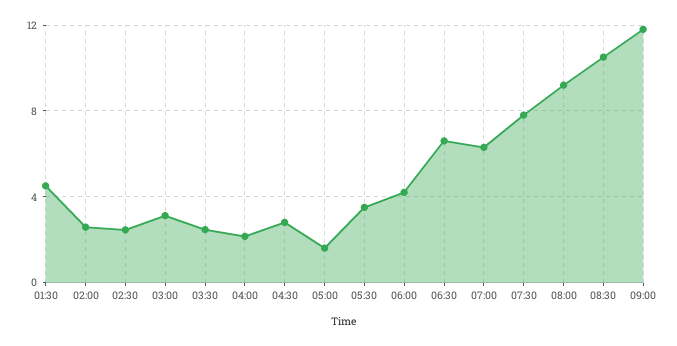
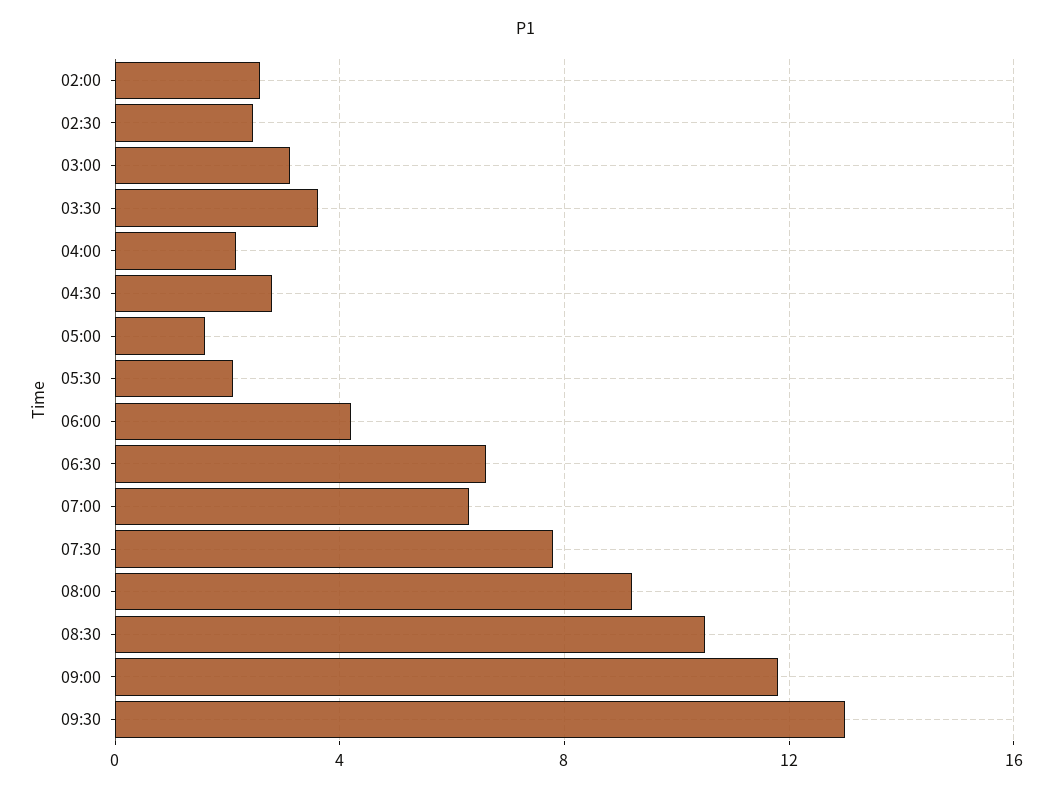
01:30: 4.5 -> none
03:30: 2.5 -> 3.5
05:30: 3.5 -> 2
09:30: none -> 13

